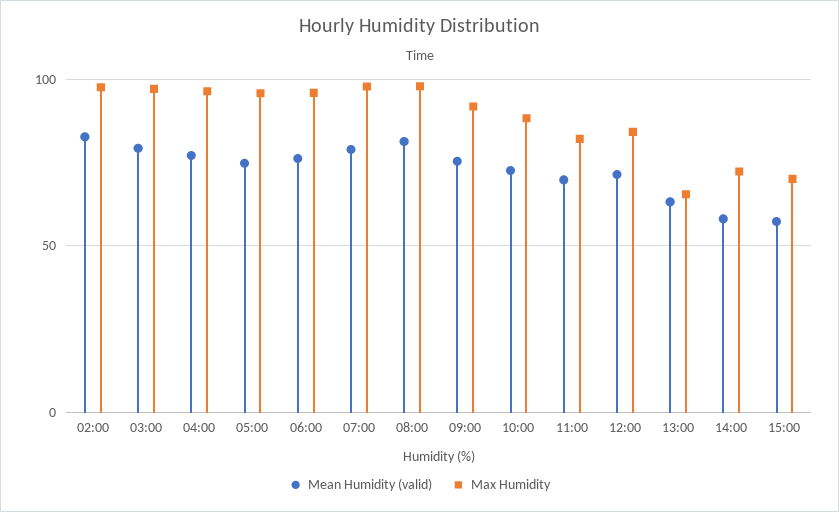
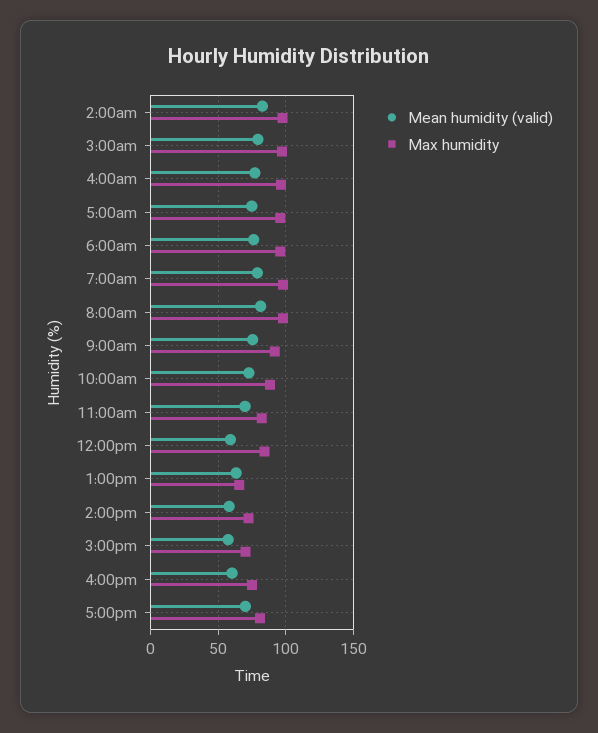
Mean Humidity (valid), 12:00: 70 -> 60
Mean Humidity (valid), 4:00pm: none -> 60
Max Humidity, 4:00pm: none -> 75
Mean Humidity (valid), 5:00pm: none -> 70
Max Humidity, 5:00pm: none -> 80

